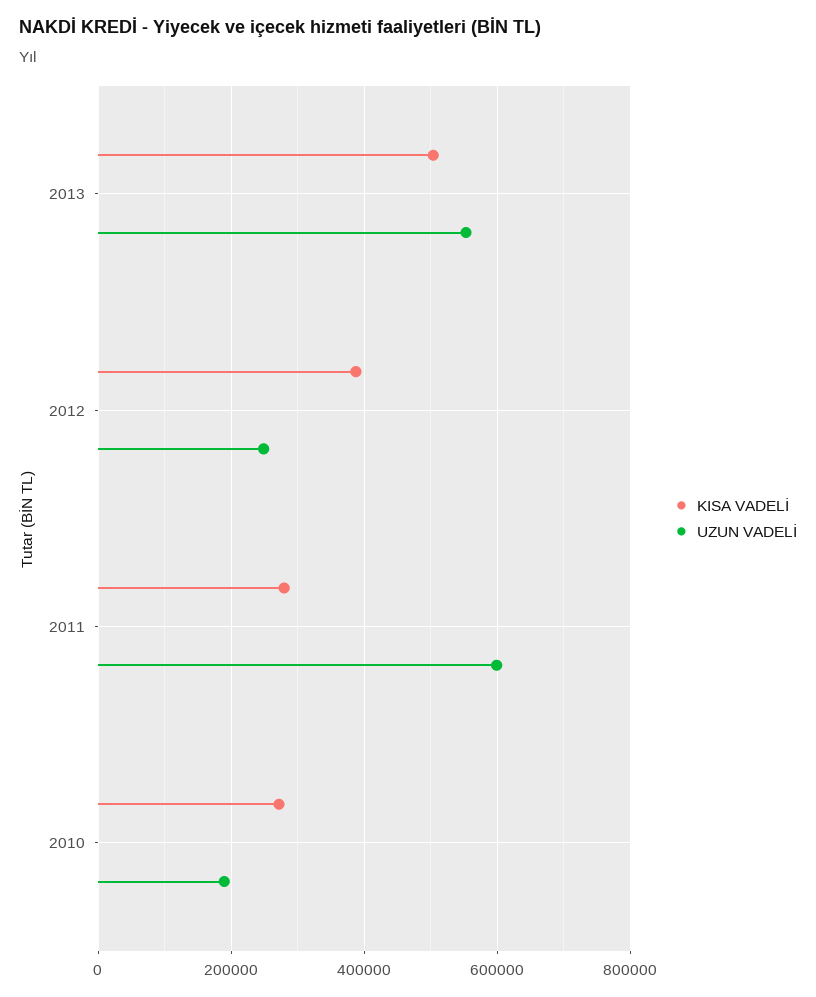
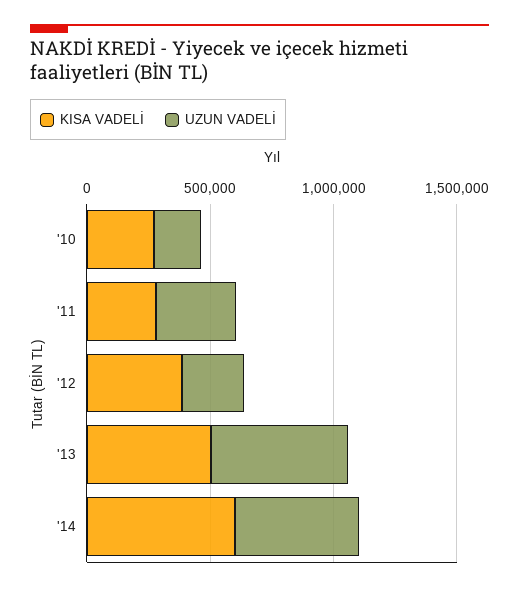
UZUN VADELİ, 2011: 600000 -> 300000
KISA VADELİ, '14: none -> 600000
UZUN VADELİ, '14: none -> 500000

